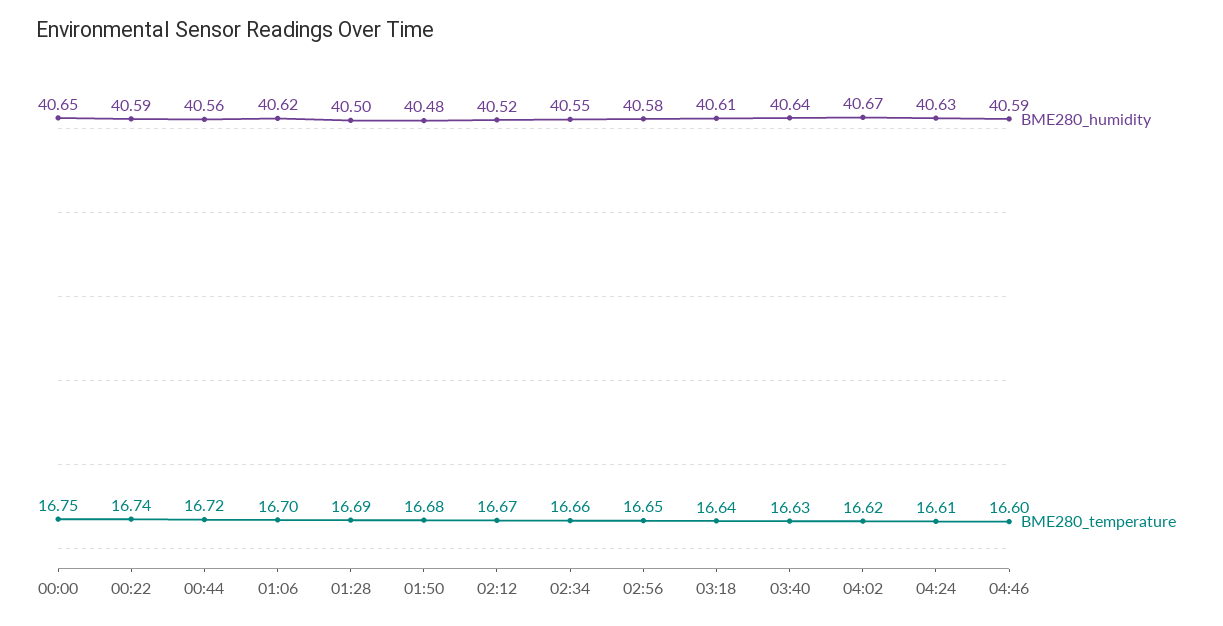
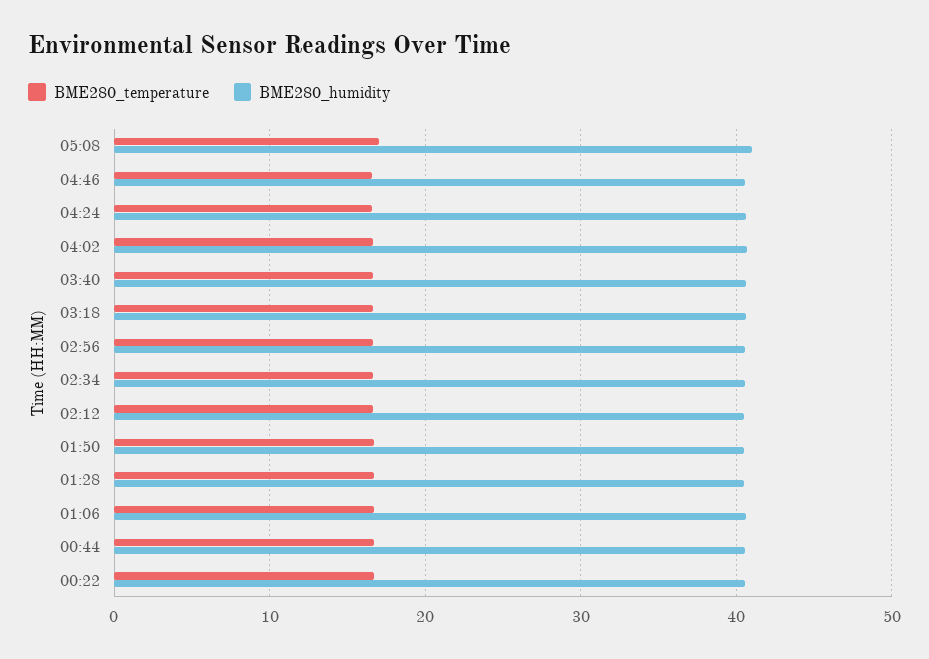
BME280_humidity, 00:00: 40.65 -> none
BME280_temperature, 00:00: 16.75 -> none
BME280_temperature, 05:08: none -> 17
BME280_humidity, 05:08: none -> 41

